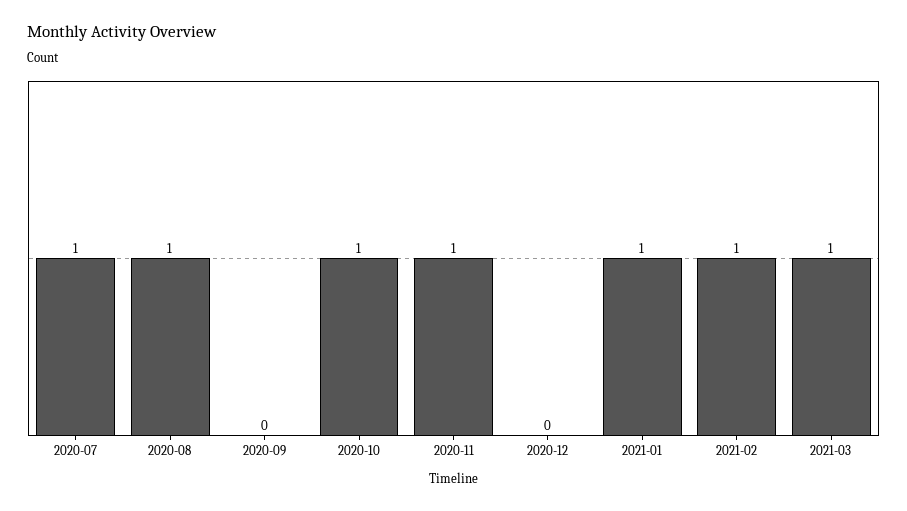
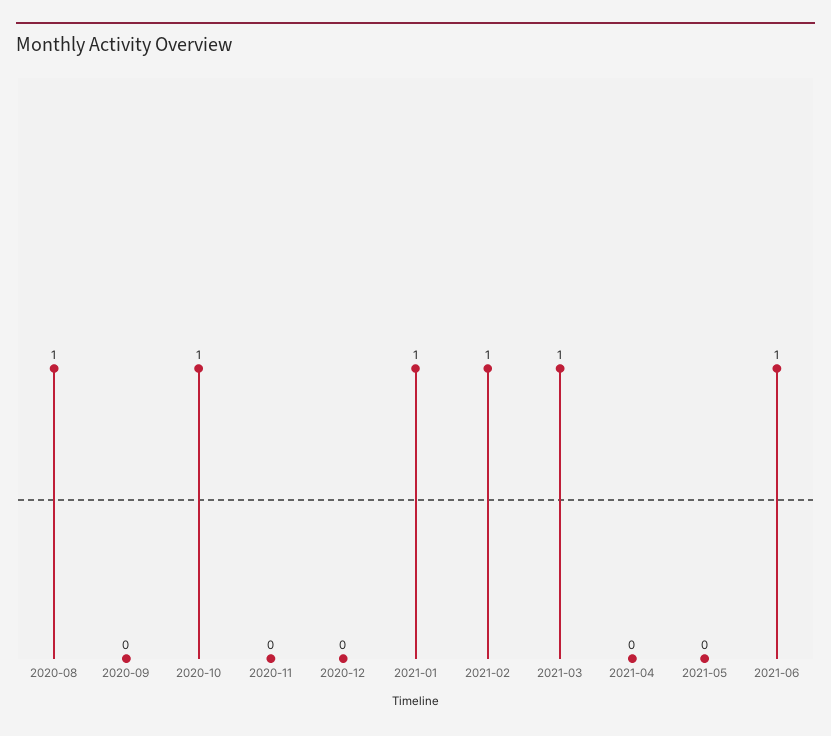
2020-07: 1 -> none
2020-11: 1 -> 0
2021-04: none -> 0
2021-05: none -> 0
2021-06: none -> 1

